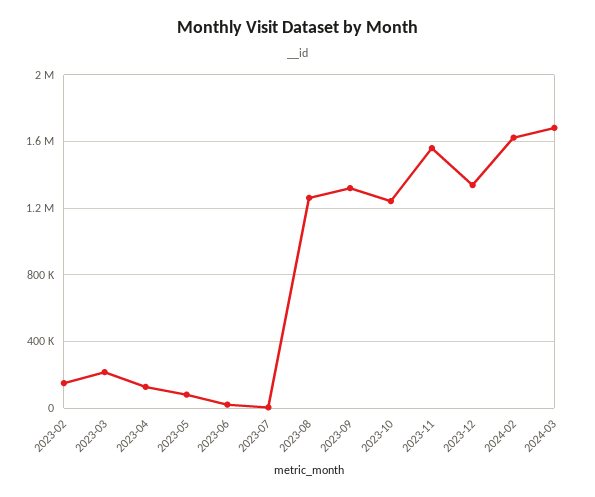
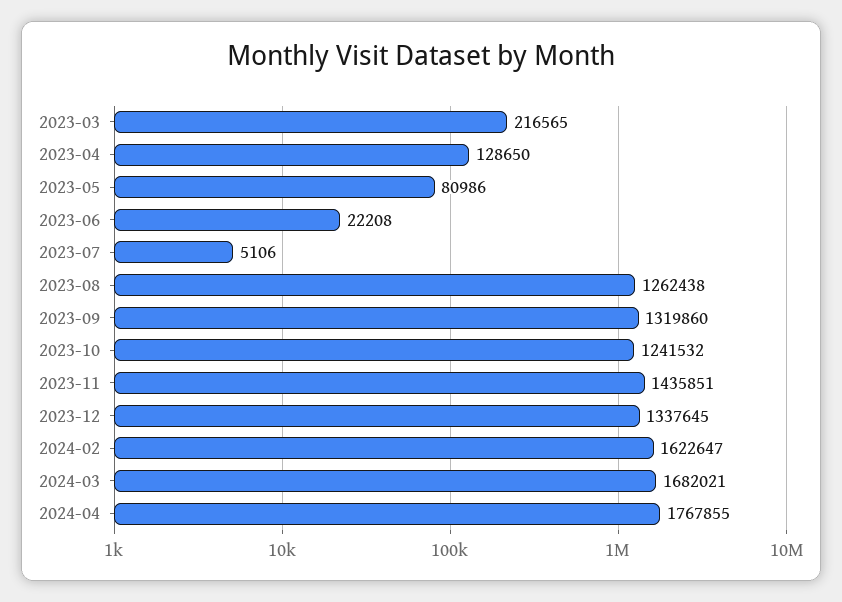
2023-02: 150000 -> none
2023-11: 1550000 -> 1435851
2024-04: none -> 1767855

